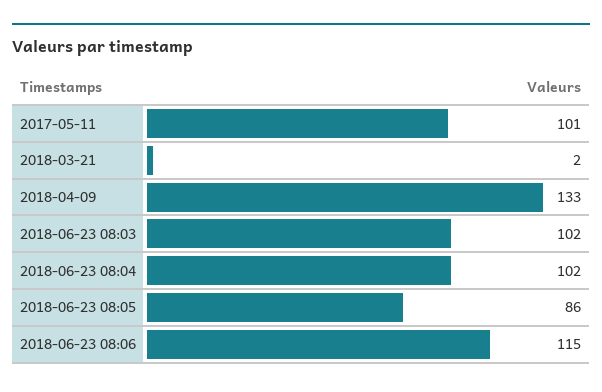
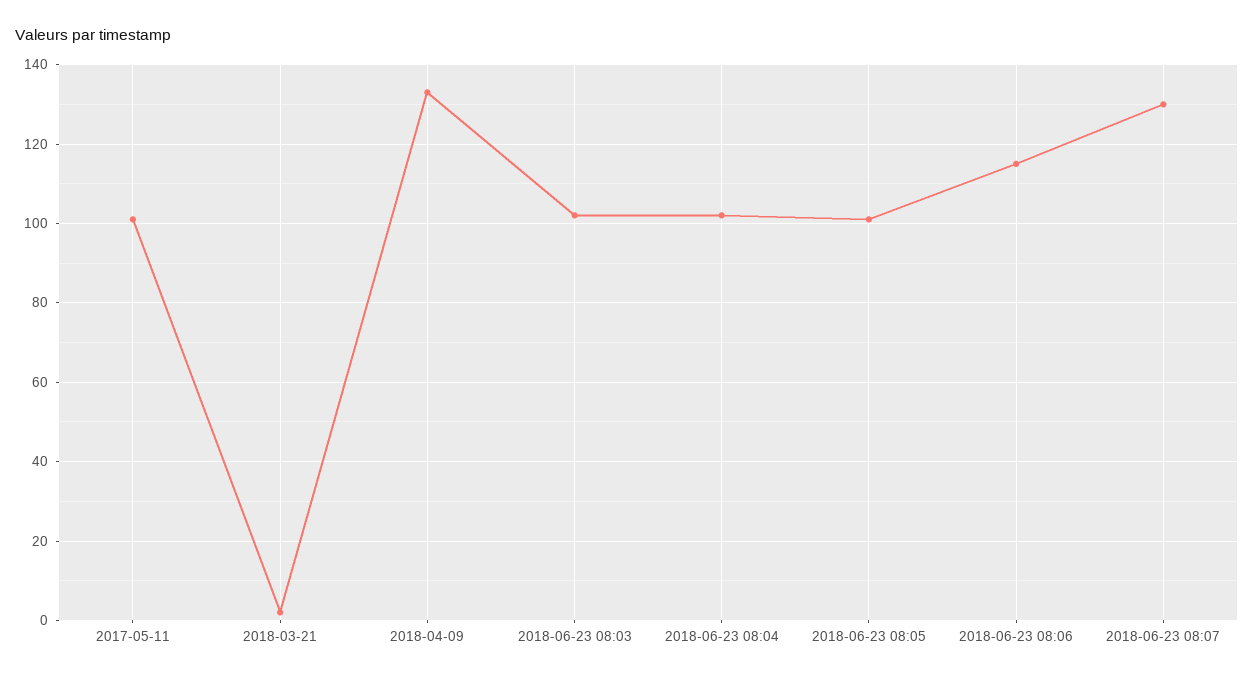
2018-06-23 08:05: 86 -> 100
2018-06-23 08:07: none -> 130

